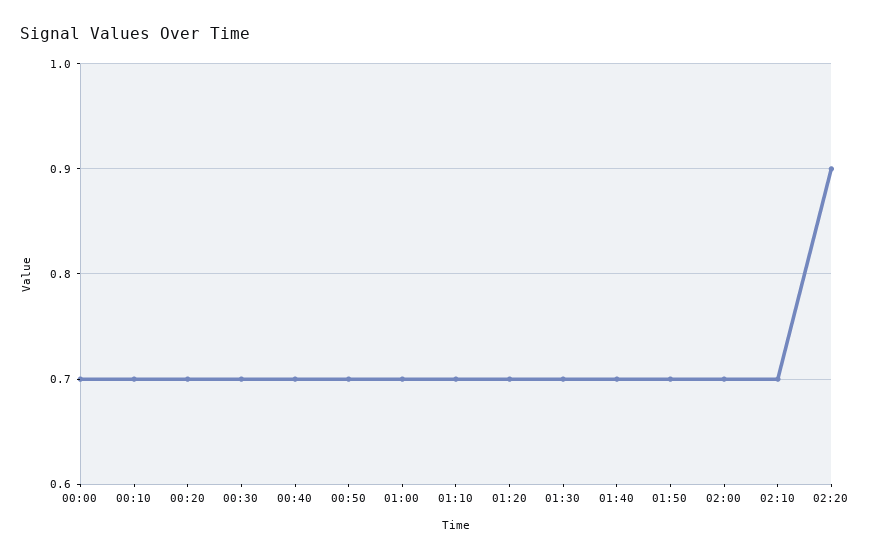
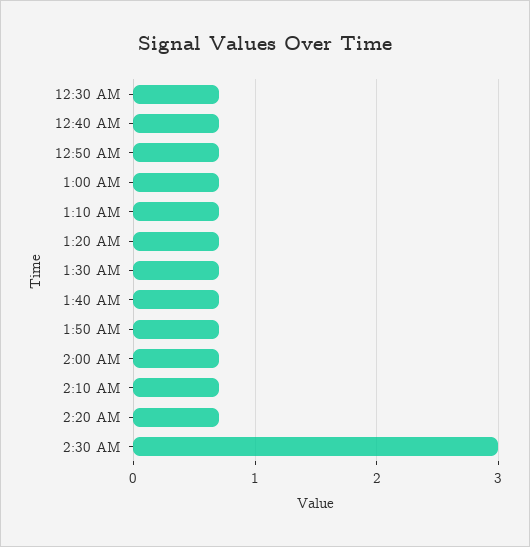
00:00: 0.7 -> none
00:10: 0.7 -> none
00:20: 0.7 -> none
02:20: 0.9 -> 0.7
2:30 AM: none -> 3

